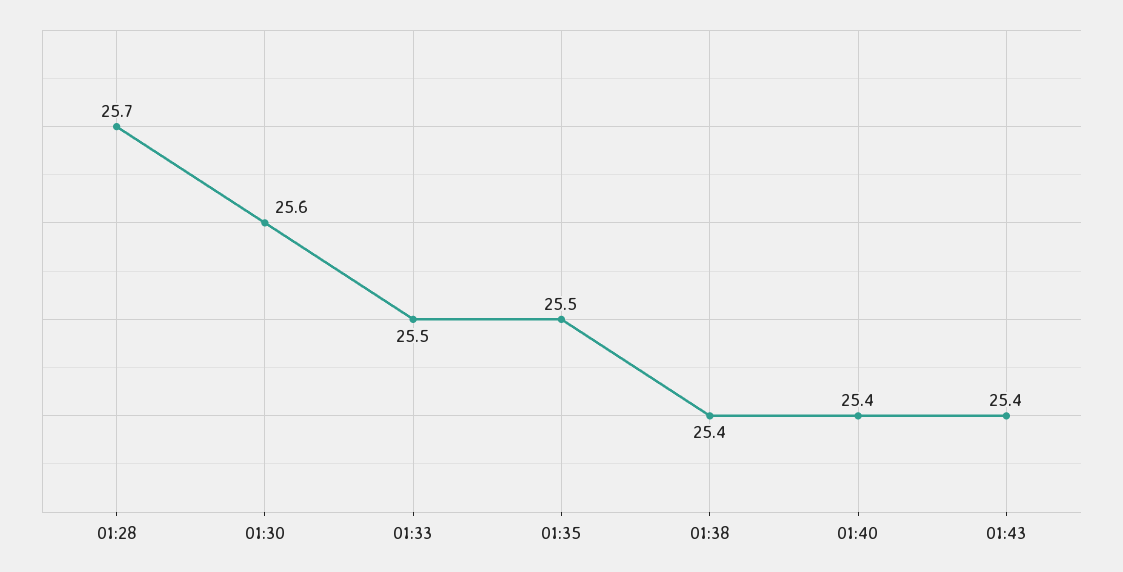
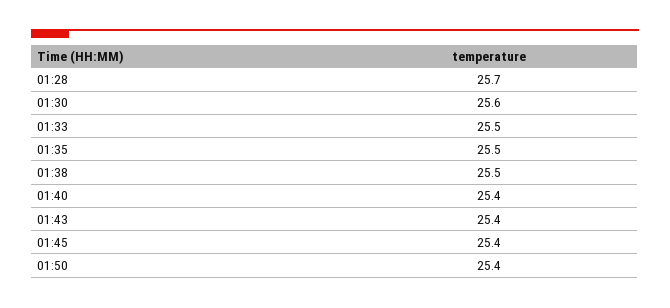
01:38: 25.4 -> 25.5
01:45: none -> 25.4
01:50: none -> 25.4

